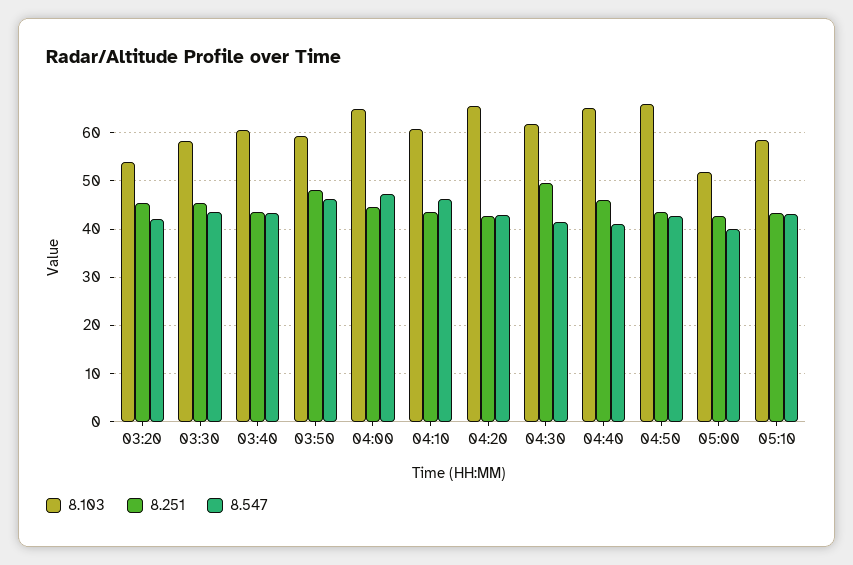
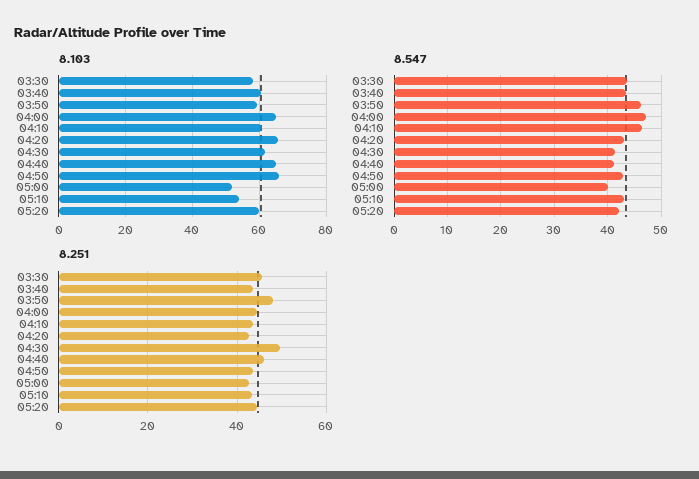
8.103, 03:20: 54 -> none
8.251, 03:20: 46 -> none
8.547, 03:20: 42 -> none
8.103, 05:10: 58 -> 54
8.103, 05:20: none -> 60
8.547, 05:20: none -> 42
8.251, 05:20: none -> 44

